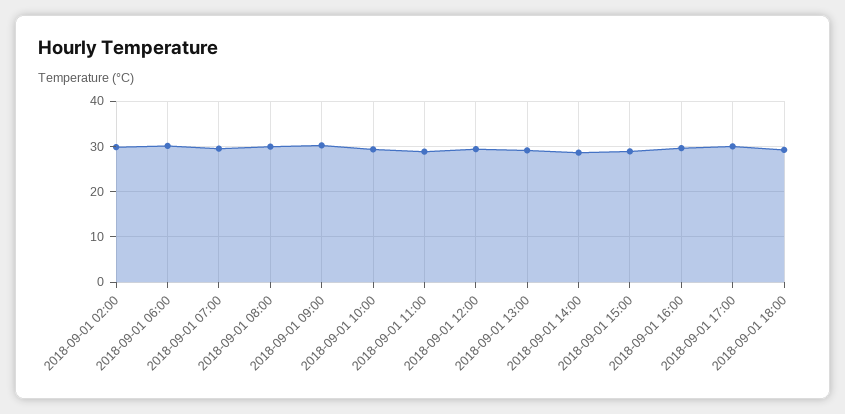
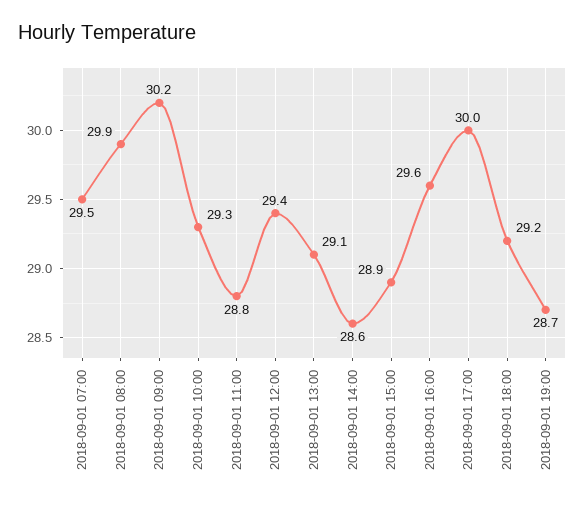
2018-09-01 02:00: 30 -> none
2018-09-01 06:00: 30 -> none
2018-09-01 19:00: none -> 28.7

